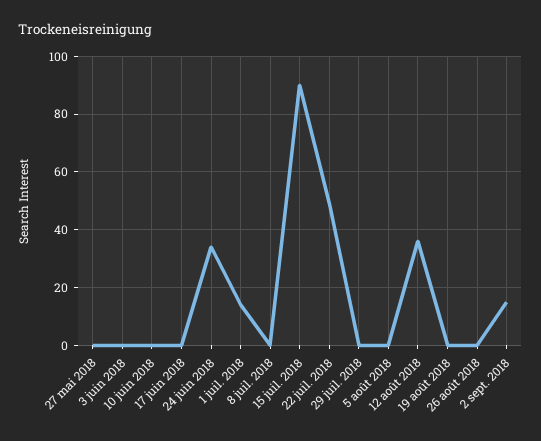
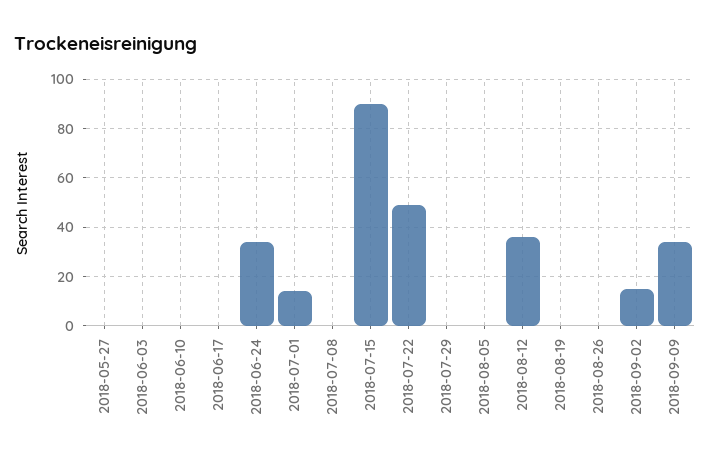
2018-09-09: none -> 35

